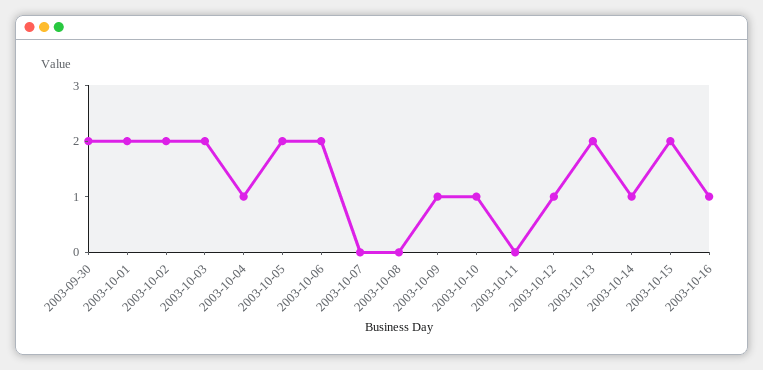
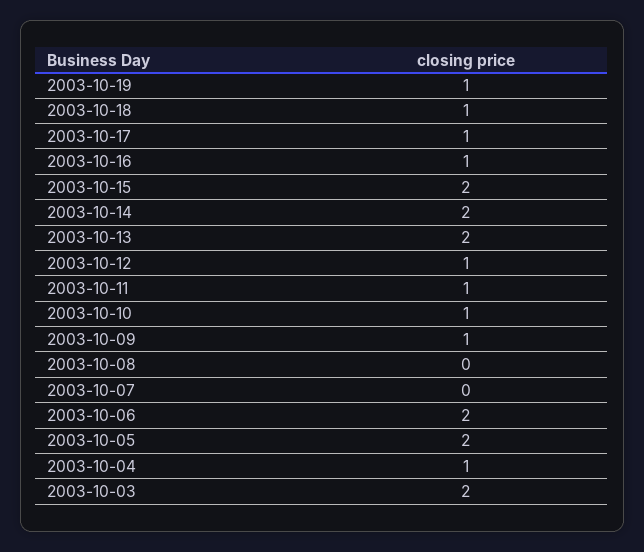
2003-09-30: 2 -> none
2003-10-01: 2 -> none
2003-10-02: 2 -> none
2003-10-11: 0 -> 1
2003-10-14: 1 -> 2
2003-10-19: none -> 1
2003-10-18: none -> 1
2003-10-17: none -> 1

